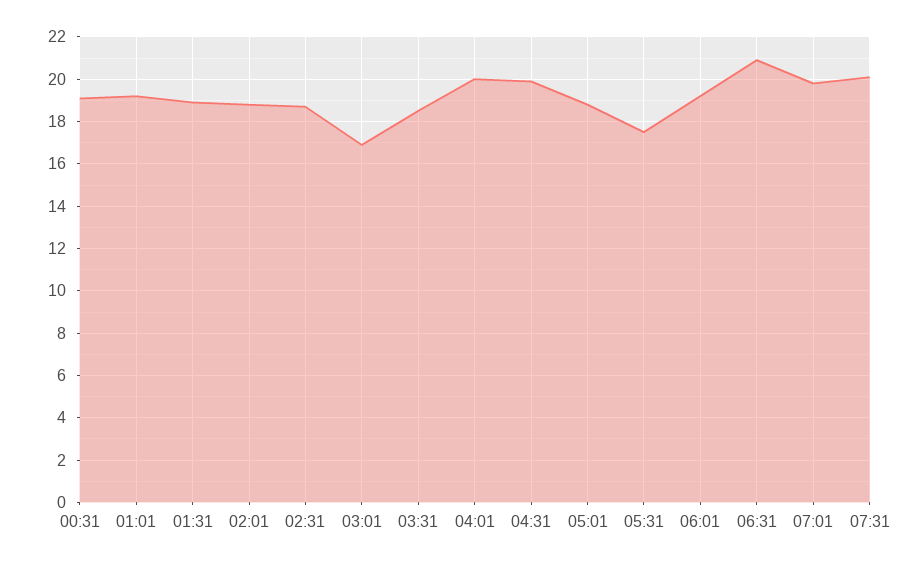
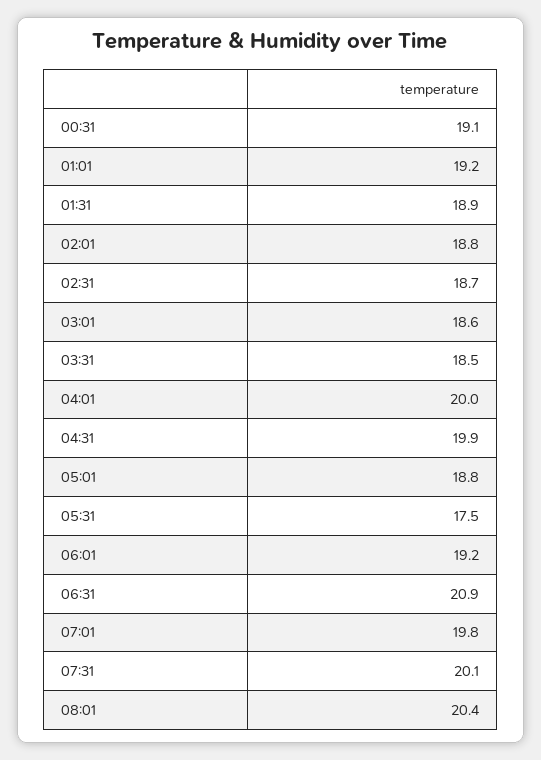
03:01: 17 -> 18.6
08:01: none -> 20.4

